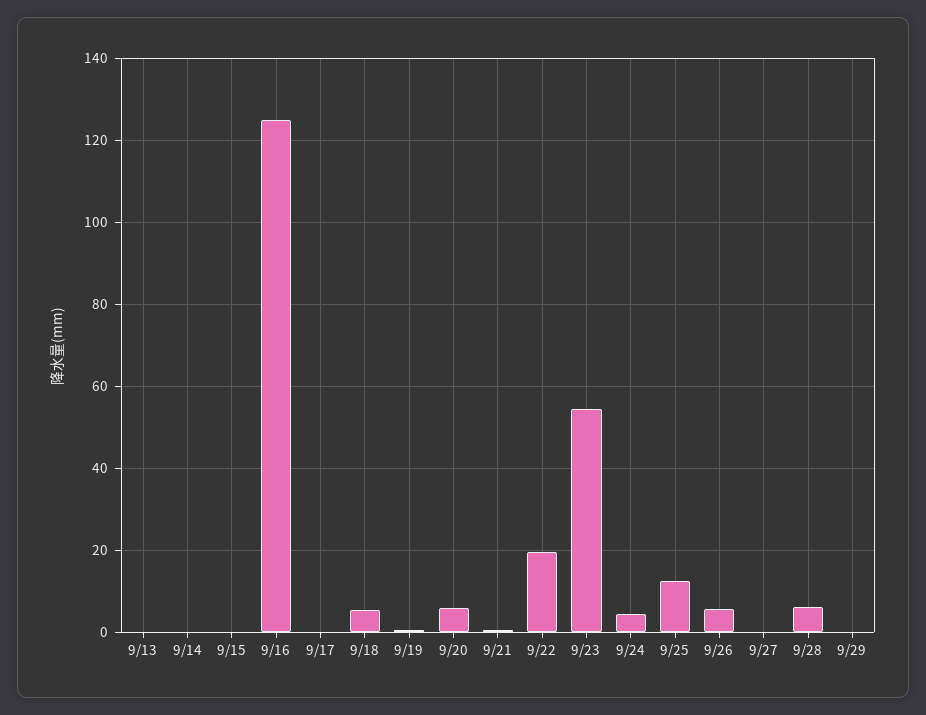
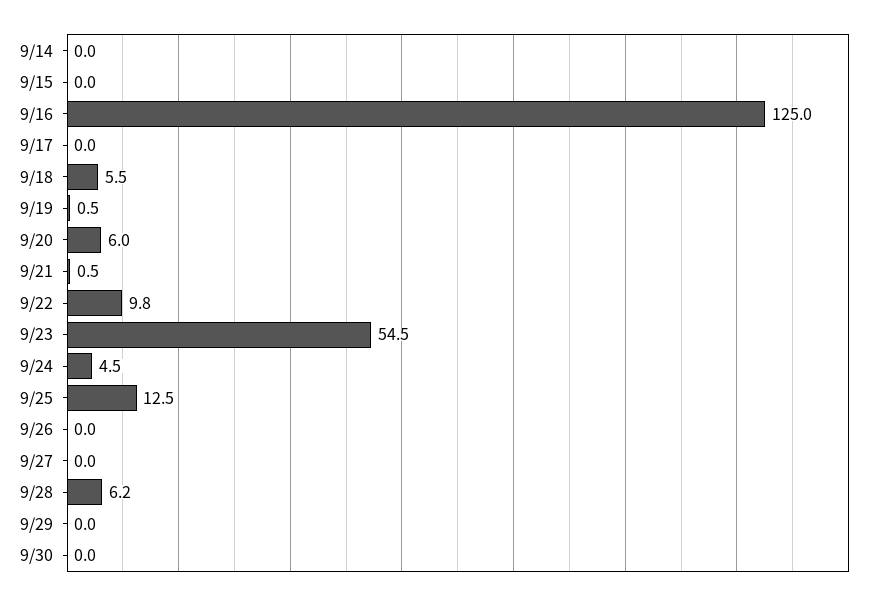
9/13: 0 -> none
9/22: 20 -> 9.8
9/26: 6 -> 0
9/30: none -> 0

